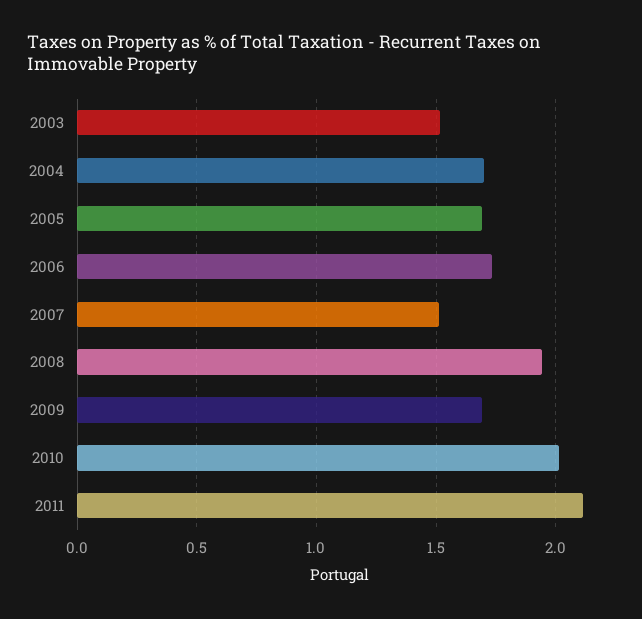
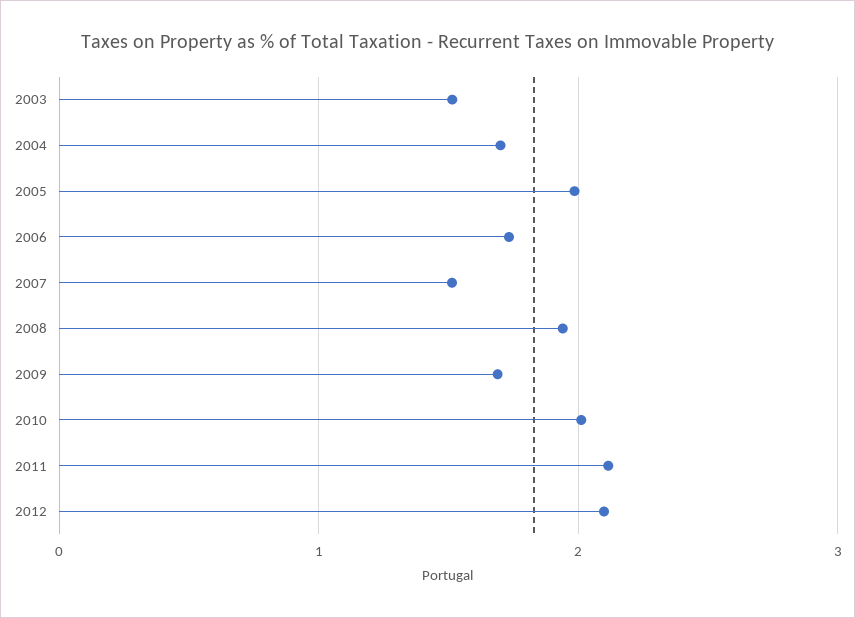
2005: 1.7 -> 2
2012: none -> 2.1

